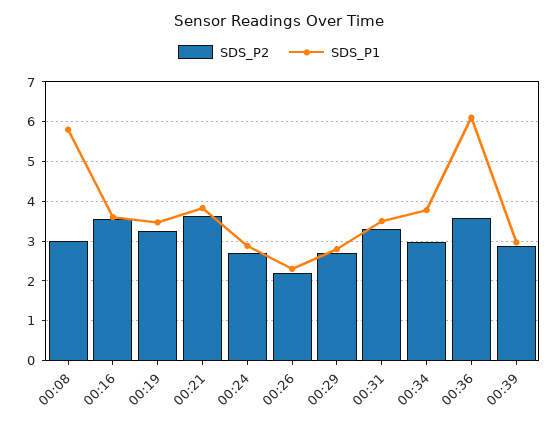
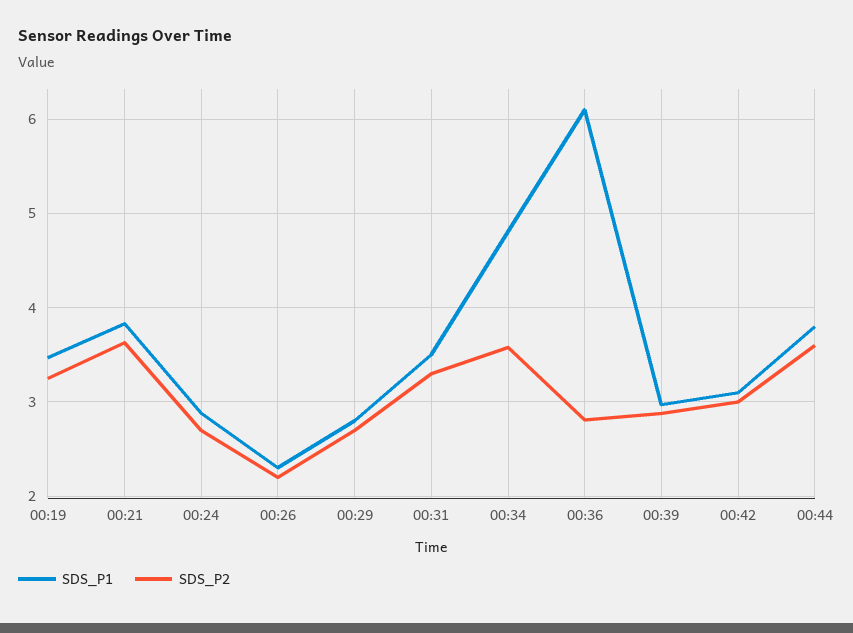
SDS_P2, 00:08: 3 -> none
SDS_P1, 00:08: 5.8 -> none
SDS_P2, 00:16: 3.6 -> none
SDS_P1, 00:16: 3.6 -> none
SDS_P2, 00:34: 3 -> 3.6
SDS_P1, 00:34: 3.8 -> 4.8
SDS_P2, 00:36: 3.6 -> 2.8
SDS_P1, 00:42: none -> 3.1
SDS_P2, 00:42: none -> 3
SDS_P1, 00:44: none -> 3.8
SDS_P2, 00:44: none -> 3.6

